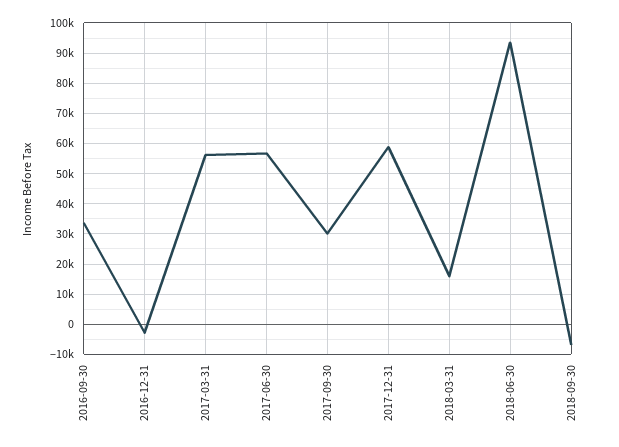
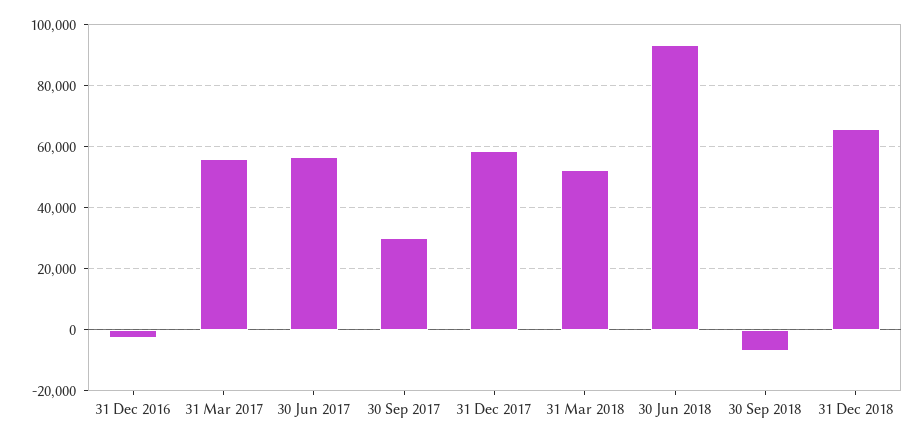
2016-09-30: 34000 -> none
2018-03-31: 16000 -> 52000
31 Dec 2018: none -> 66000

